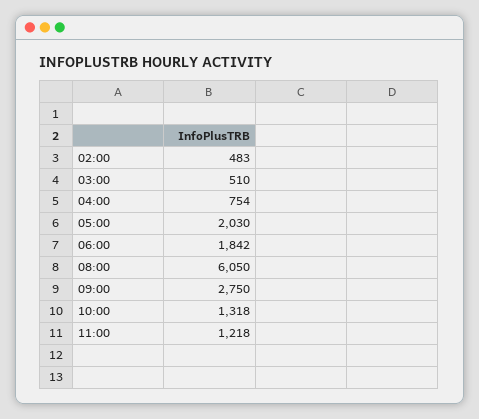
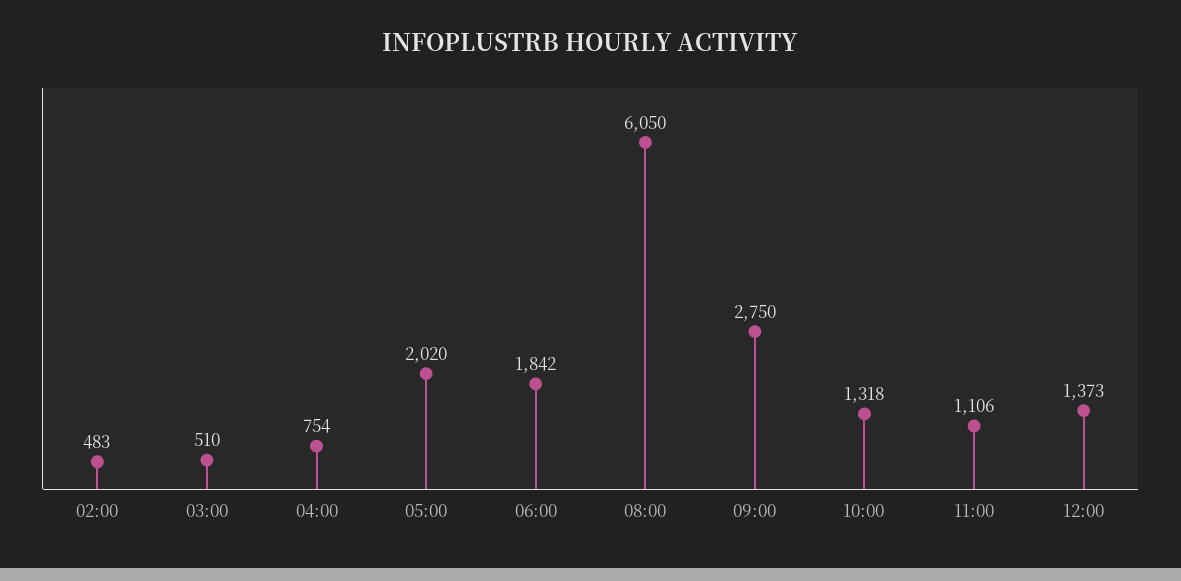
05:00: 2030 -> 2020
11:00: 1218 -> 1106
12:00: none -> 1373

